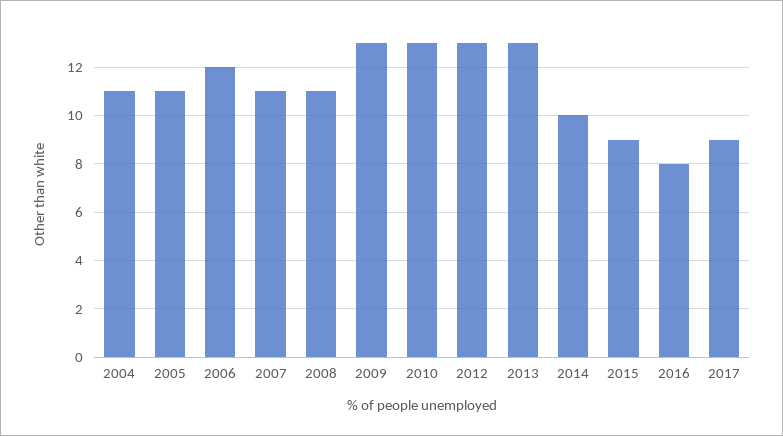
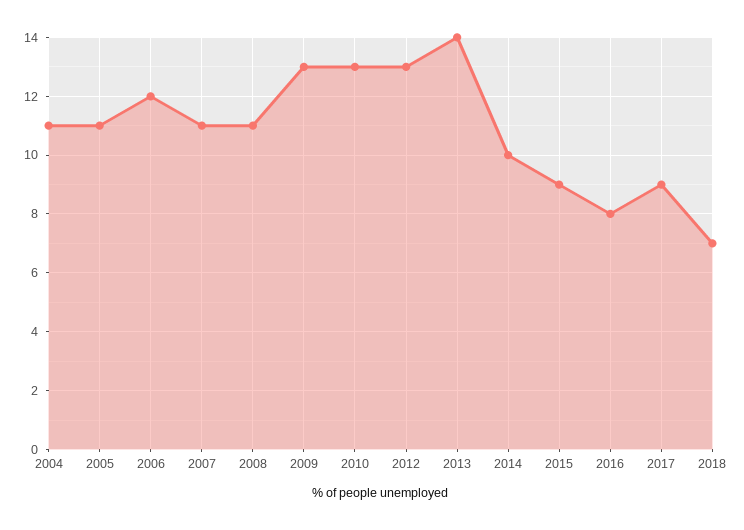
2013: 13 -> 14
2018: none -> 7

